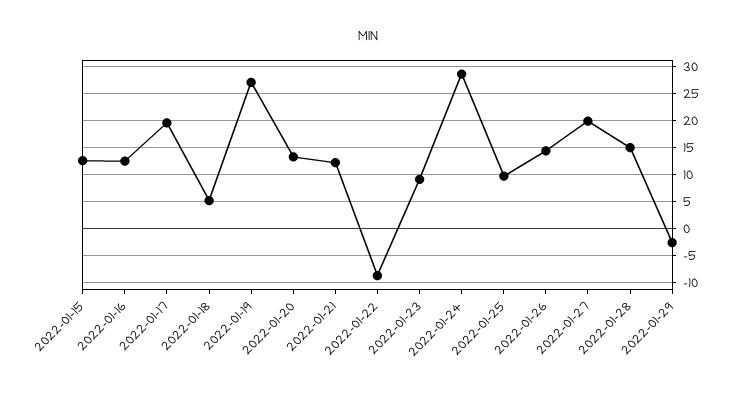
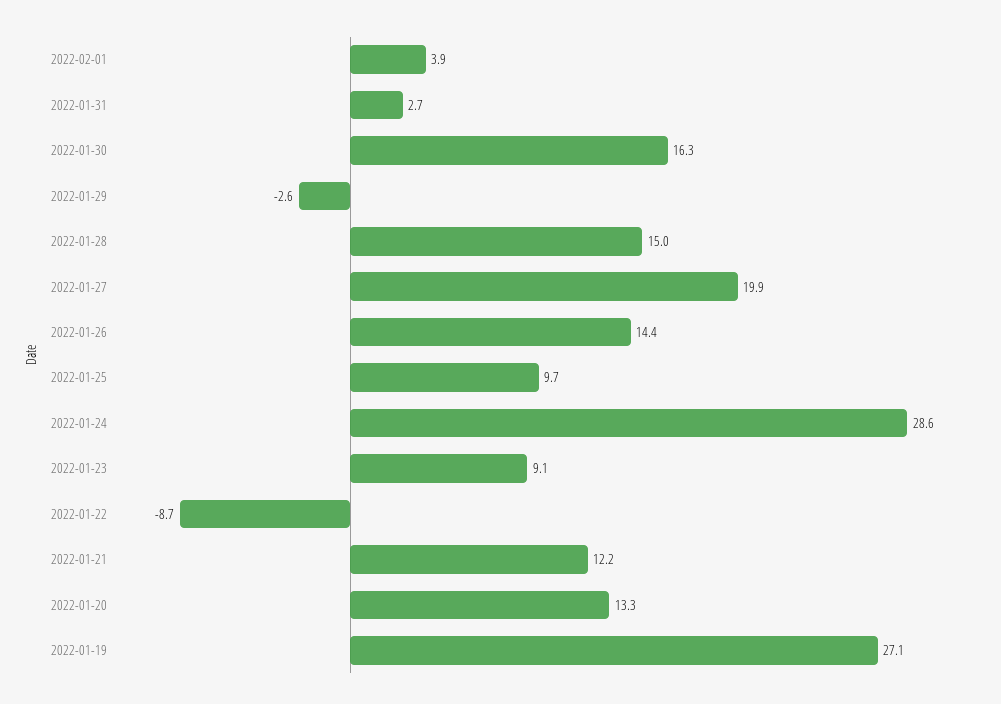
2022-01-15: 12.5 -> none
2022-01-16: 12.5 -> none
2022-01-17: 20 -> none
2022-01-18: 5 -> none
2022-02-01: none -> 3.9
2022-01-31: none -> 2.7
2022-01-30: none -> 16.3

